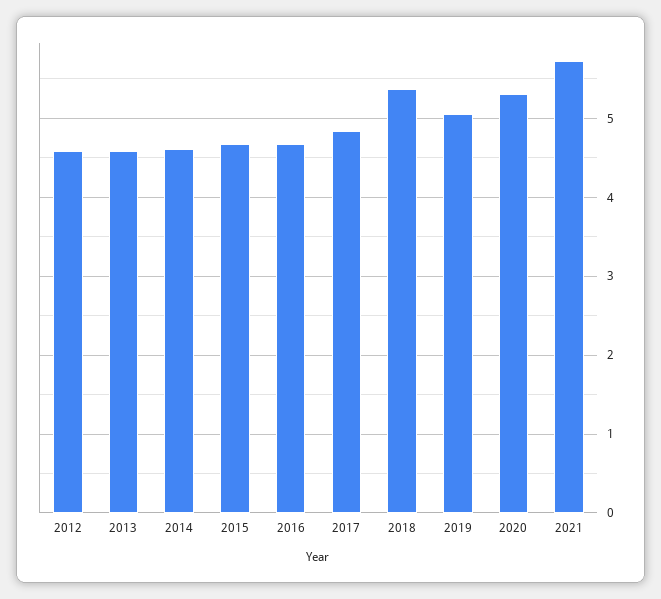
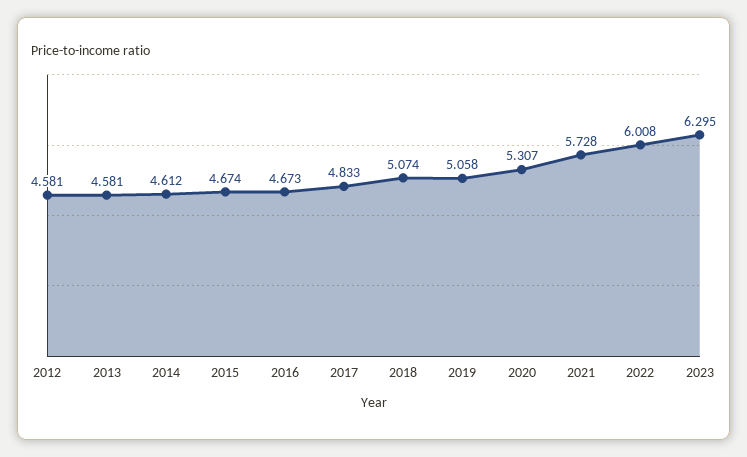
2018: 5.4 -> 5.074
2022: none -> 6.008
2023: none -> 6.295

